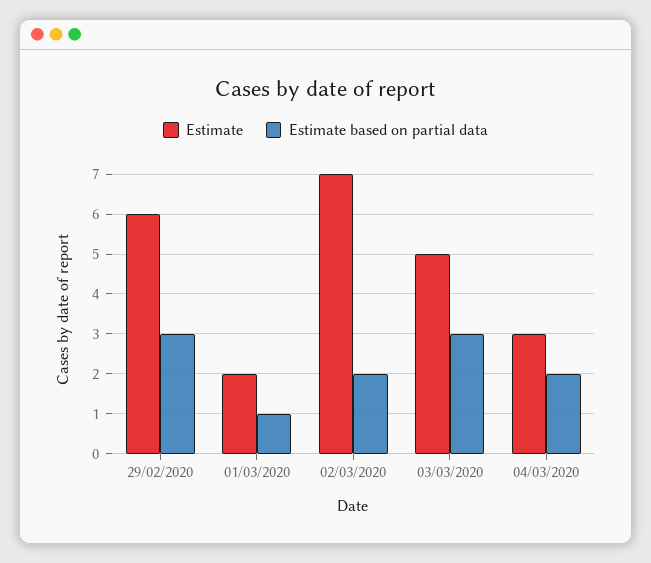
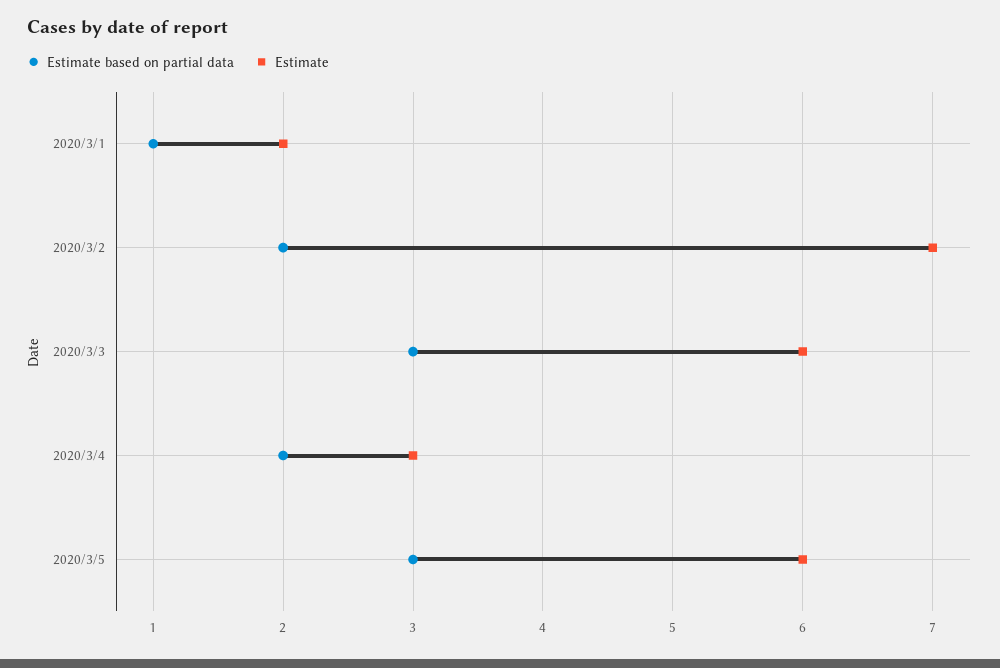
Estimate, 29/02/2020: 6 -> none
Estimate based on partial data, 29/02/2020: 3 -> none
Estimate, 03/03/2020: 5 -> 6
Estimate based on partial data, 2020/3/5: none -> 3
Estimate, 2020/3/5: none -> 6

